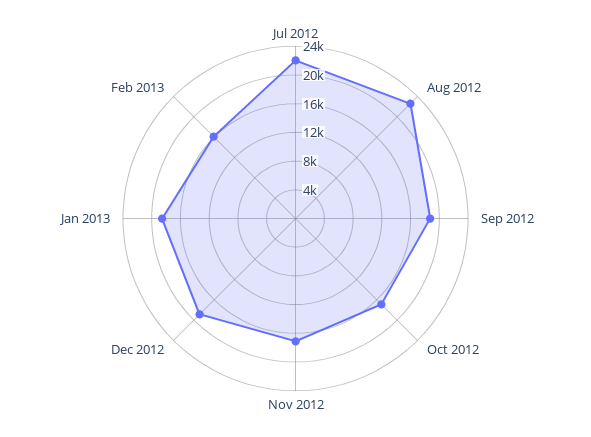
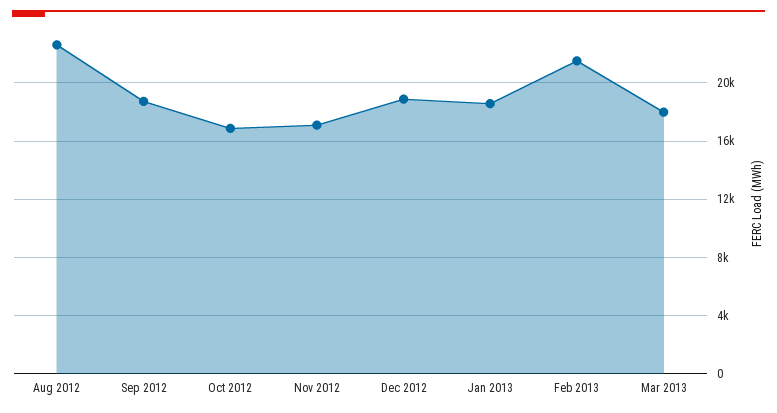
Jul 2012: 22000 -> none
Feb 2013: 16000 -> 21500
Mar 2013: none -> 18000

